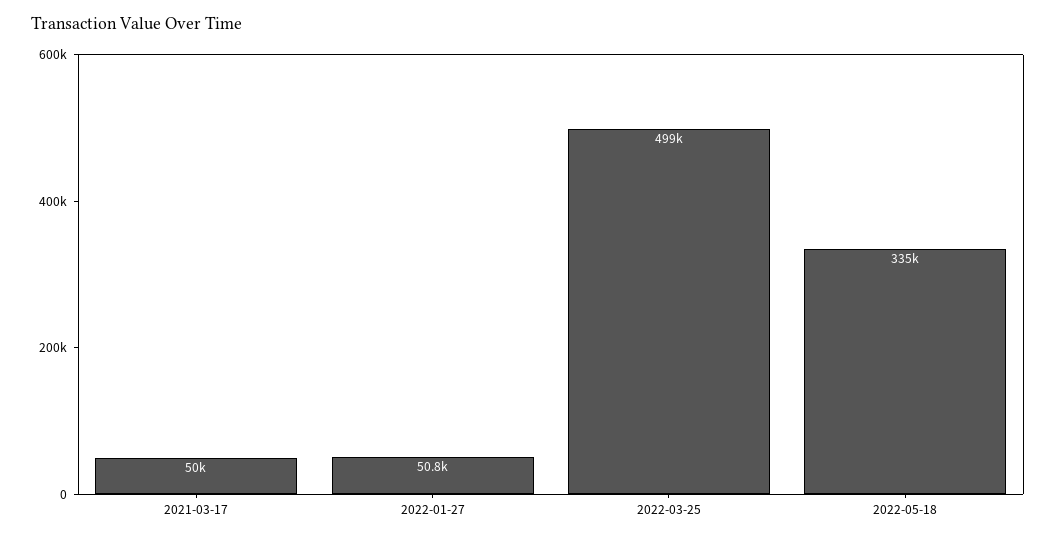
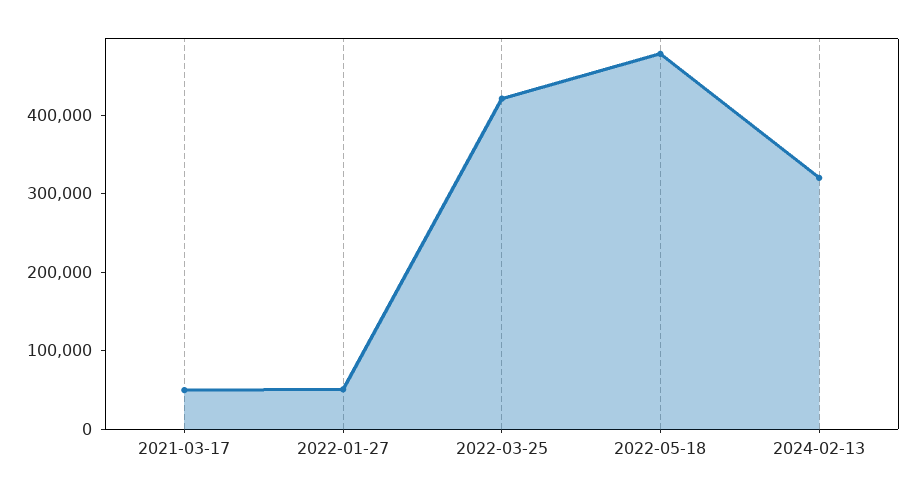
2022-03-25: 499000 -> 420000
2022-05-18: 335000 -> 480000
2024-02-13: none -> 320000

